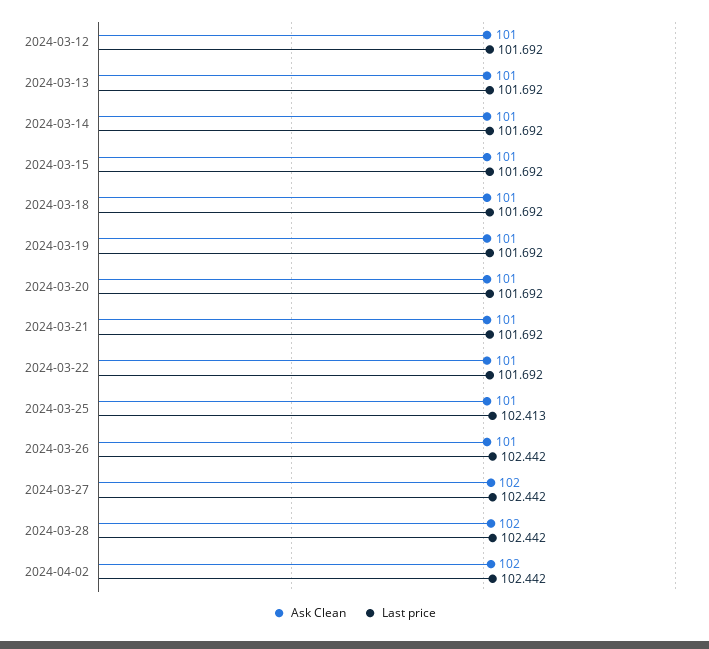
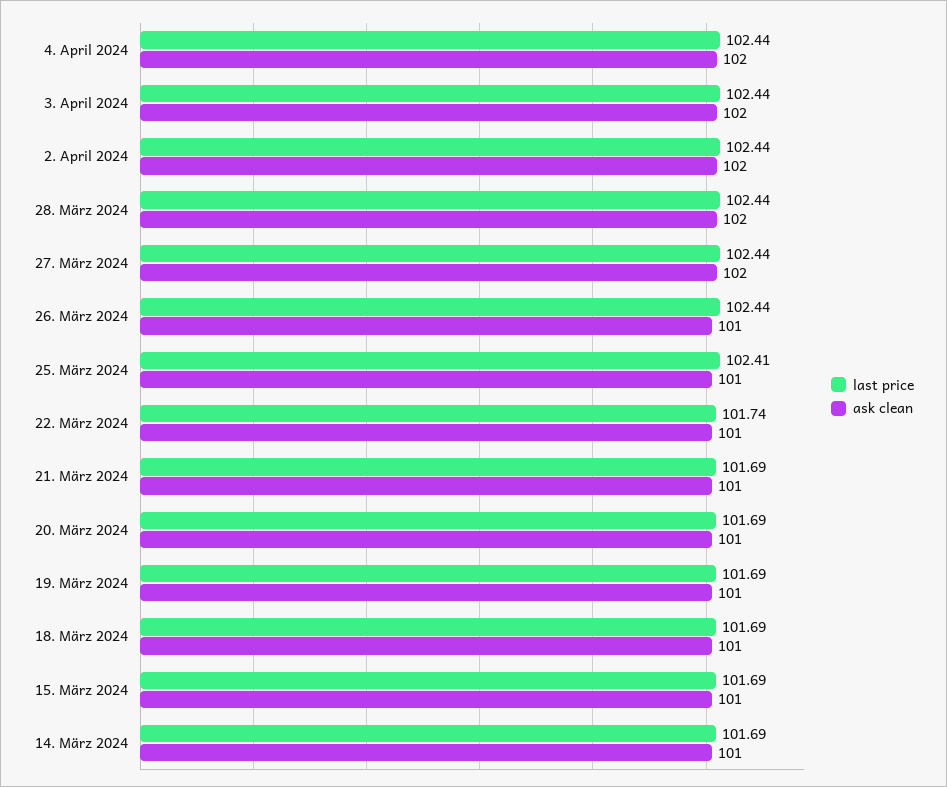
Ask Clean, 2024-03-12: 101 -> none
Last price, 2024-03-12: 101.692 -> none
Ask Clean, 2024-03-13: 101 -> none
Last price, 2024-03-13: 101.692 -> none
Last price, 2024-03-22: 101.692 -> 101.74
Last price, 4. April 2024: none -> 102.44
Ask Clean, 4. April 2024: none -> 102
Last price, 3. April 2024: none -> 102.44
Ask Clean, 3. April 2024: none -> 102

